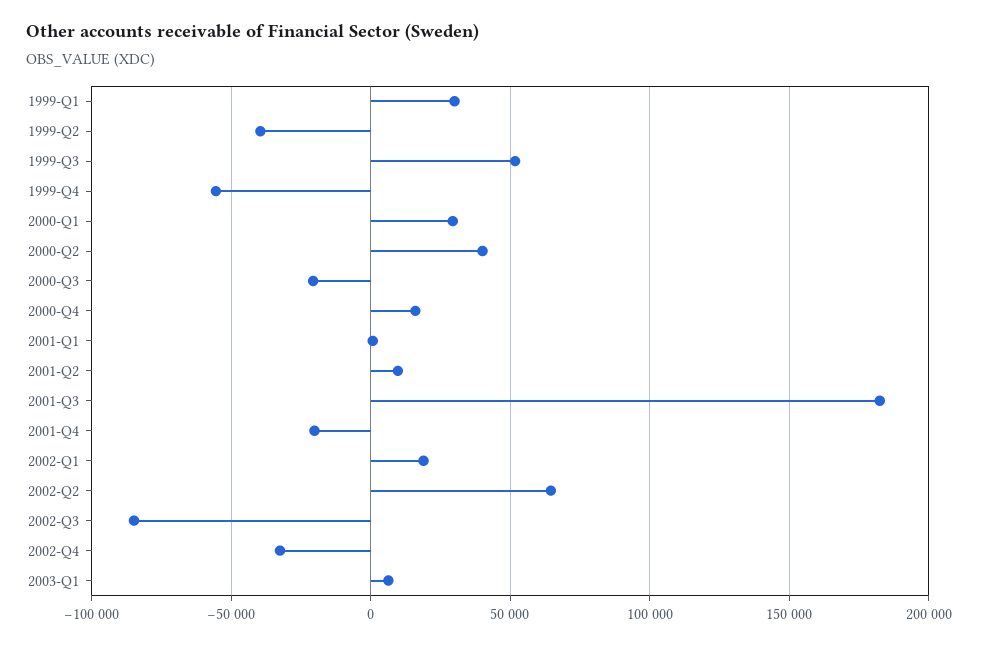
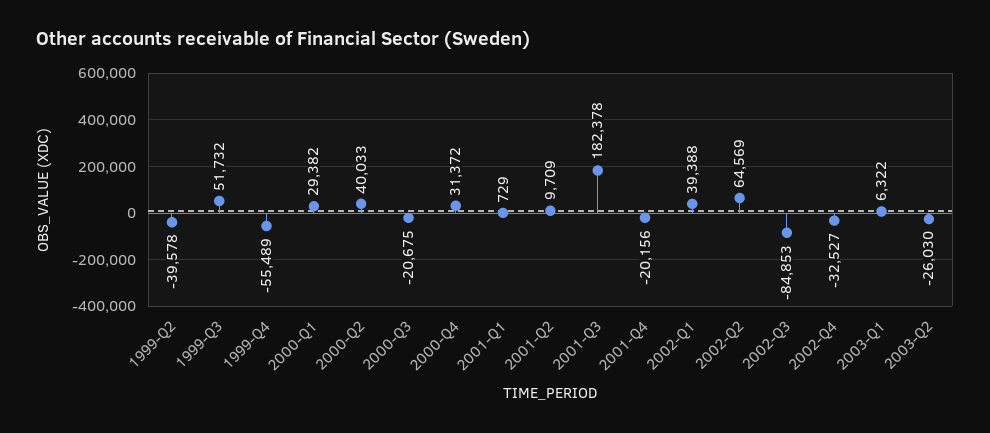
1999-Q1: 30000 -> none
2000-Q4: 15000 -> 31372
2002-Q1: 20000 -> 39388
2003-Q2: none -> -26030

